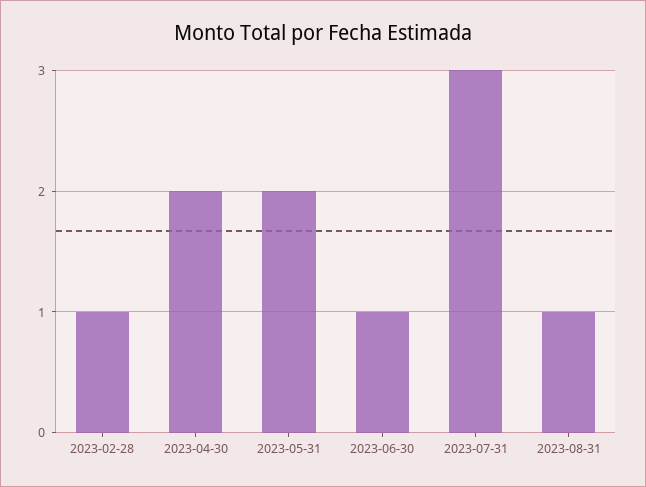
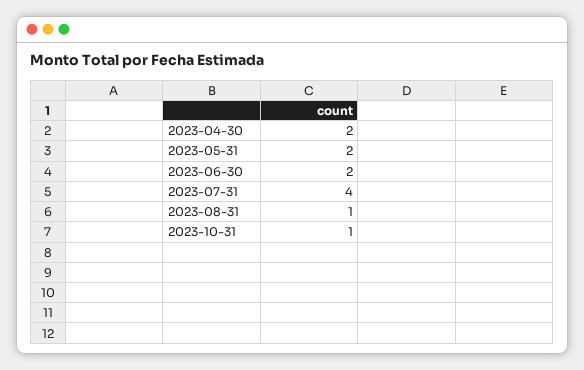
2023-02-28: 1 -> none
2023-06-30: 1 -> 2
2023-07-31: 3 -> 4
2023-10-31: none -> 1

